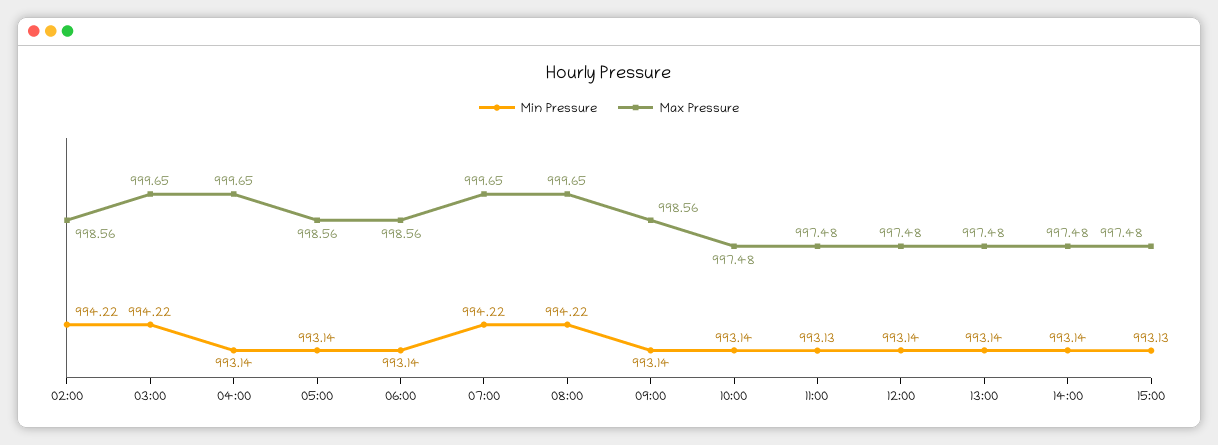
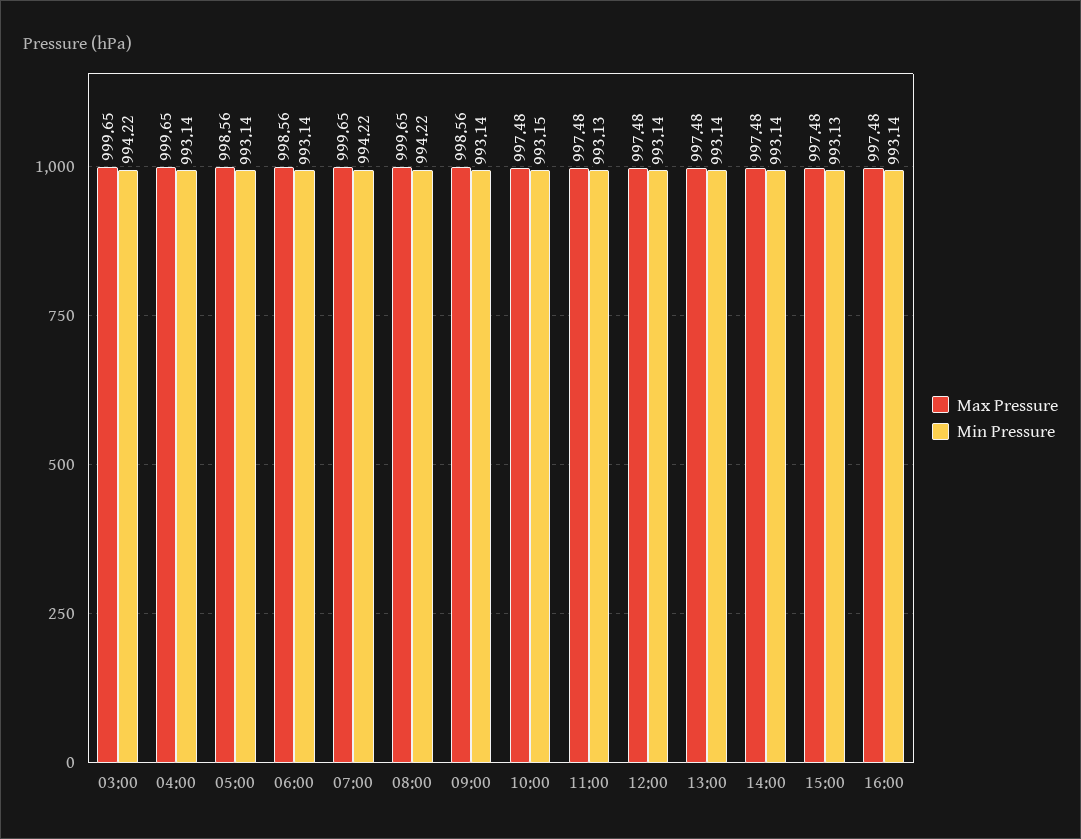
Min Pressure, 02:00: 994.22 -> none
Max Pressure, 02:00: 998.56 -> none
Min Pressure, 10:00: 993.14 -> 993.15
Max Pressure, 16:00: none -> 997.48
Min Pressure, 16:00: none -> 993.14

